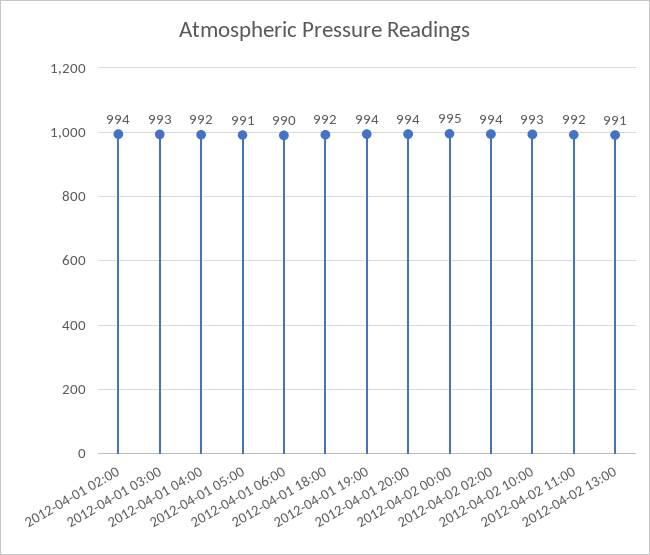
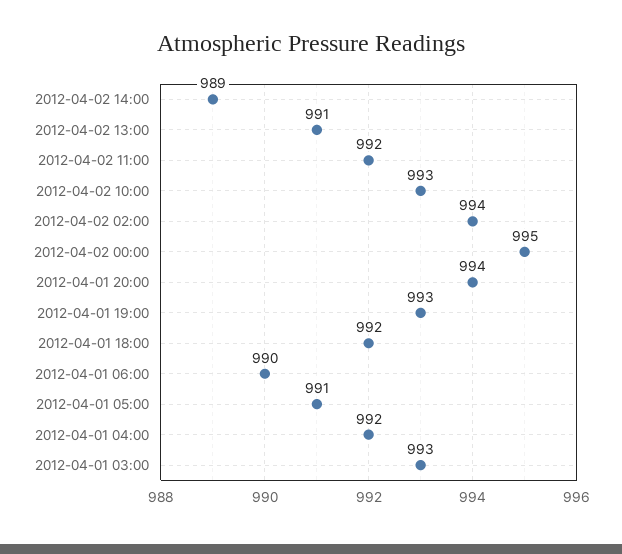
2012-04-01 02:00: 994 -> none
2012-04-01 19:00: 994 -> 993
2012-04-02 14:00: none -> 989

